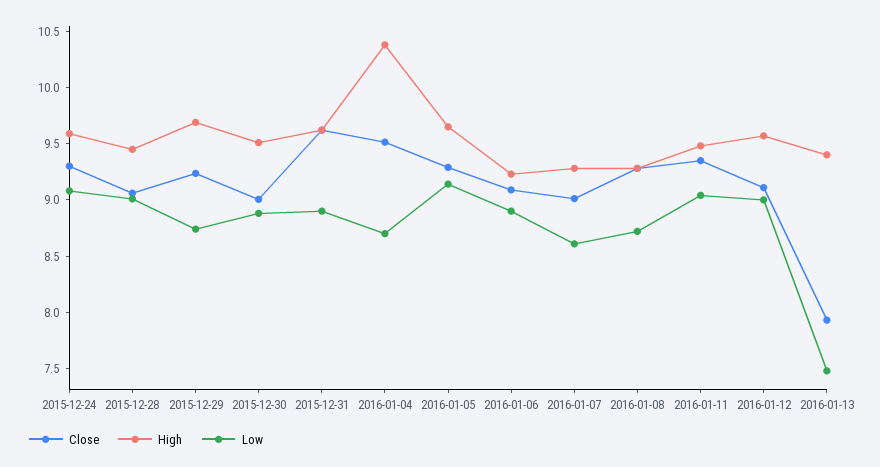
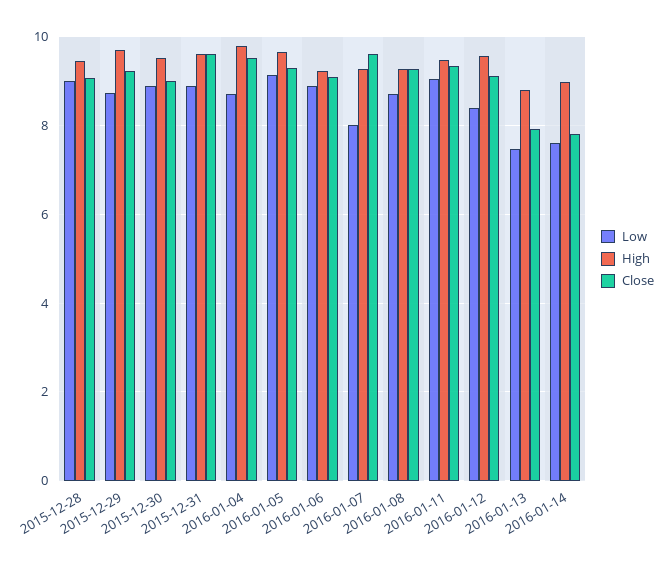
Close, 2015-12-24: 9.3 -> none
High, 2015-12-24: 9.6 -> none
Low, 2015-12-24: 9.1 -> none
High, 2016-01-04: 10.4 -> 9.8
Close, 2016-01-07: 9 -> 9.6
Low, 2016-01-07: 8.6 -> 8
Low, 2016-01-12: 9 -> 8.4
High, 2016-01-13: 9.4 -> 8.8
Low, 2016-01-14: none -> 7.6
High, 2016-01-14: none -> 9
Close, 2016-01-14: none -> 7.8

